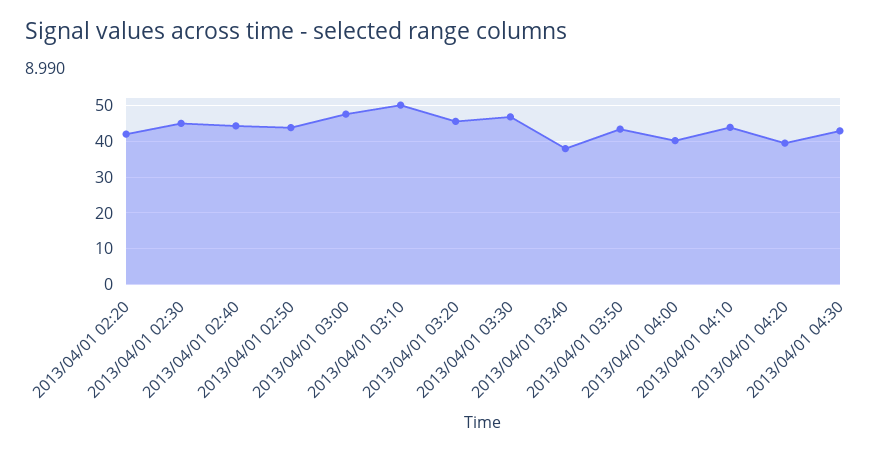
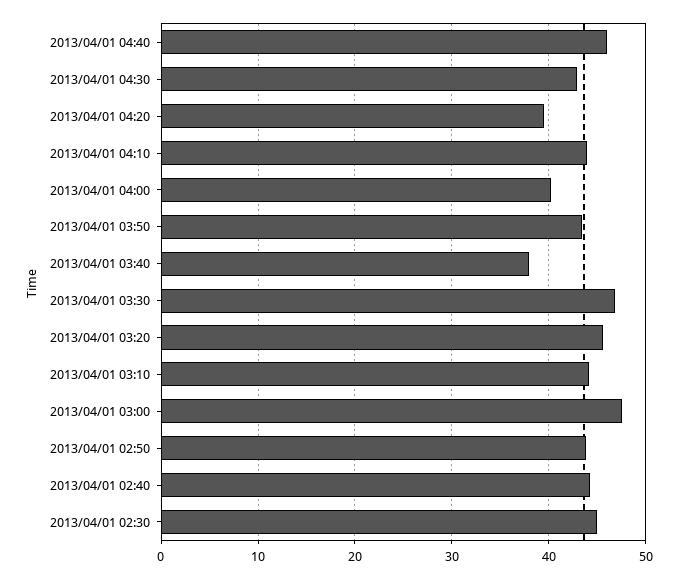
2013/04/01 02:20: 42 -> none
2013/04/01 03:10: 50 -> 44
2013/04/01 04:40: none -> 46

